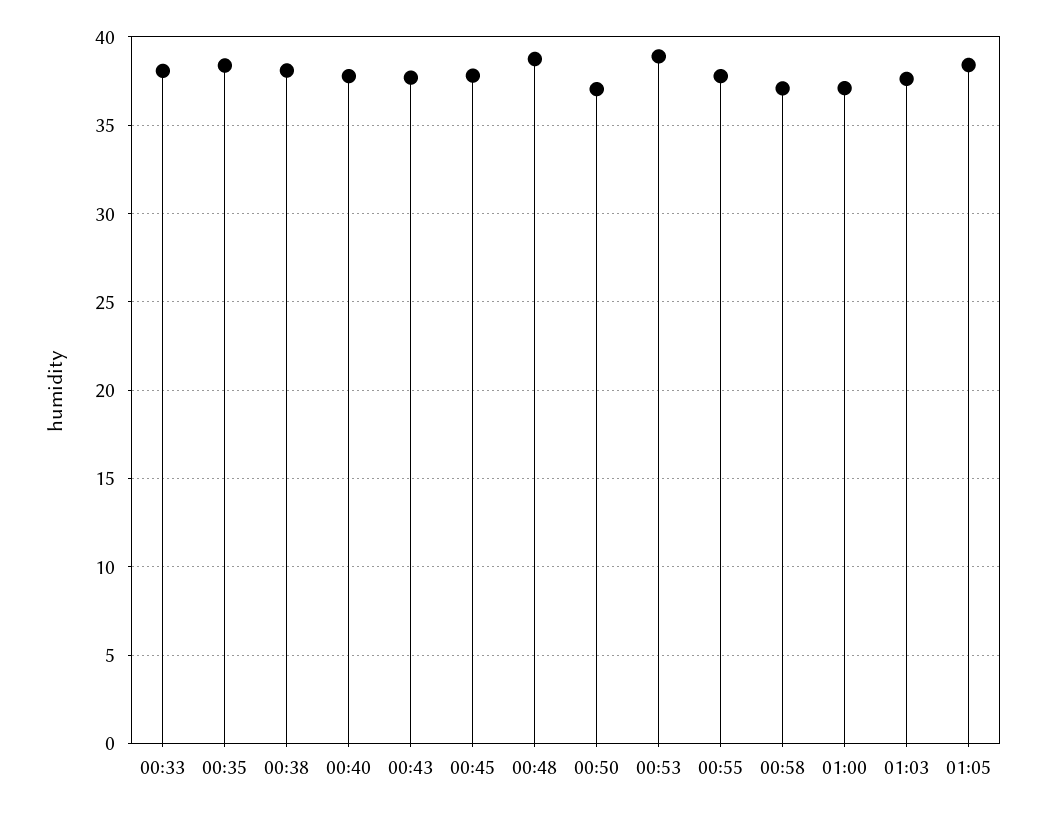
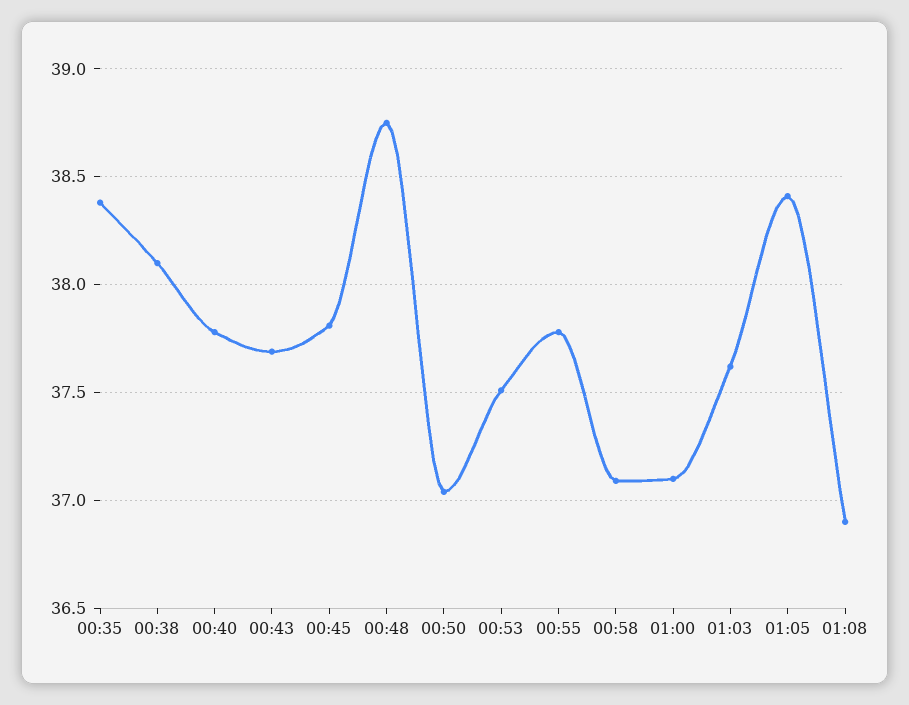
00:33: 38 -> none
00:53: 39 -> 37.5
01:08: none -> 36.9

